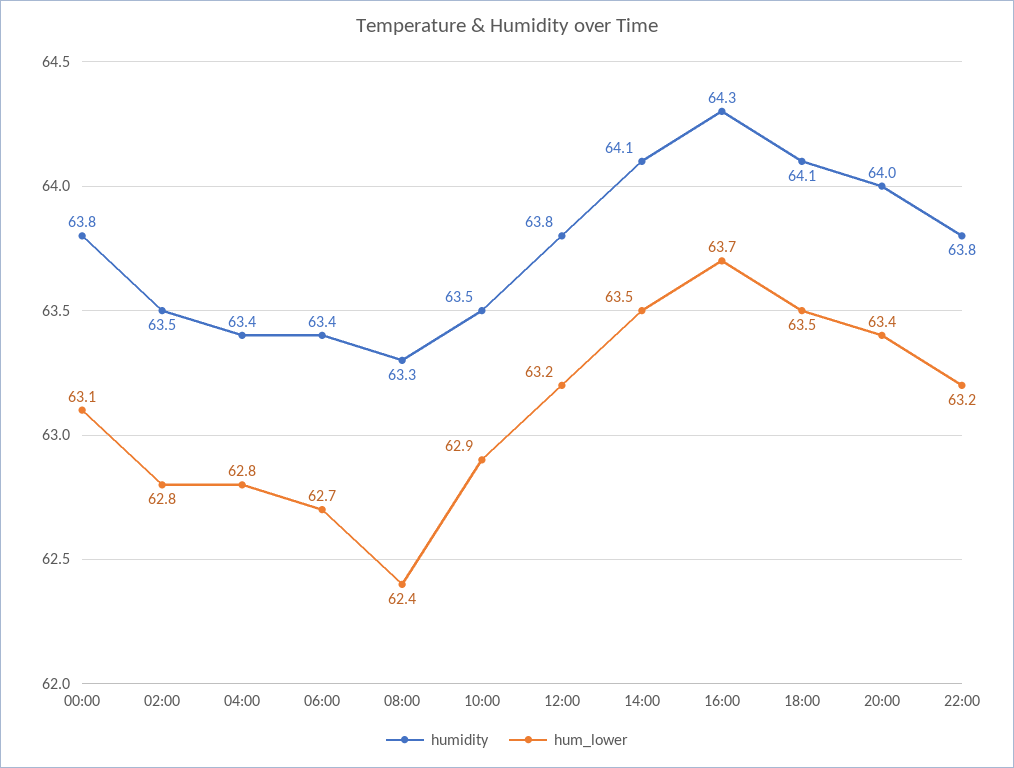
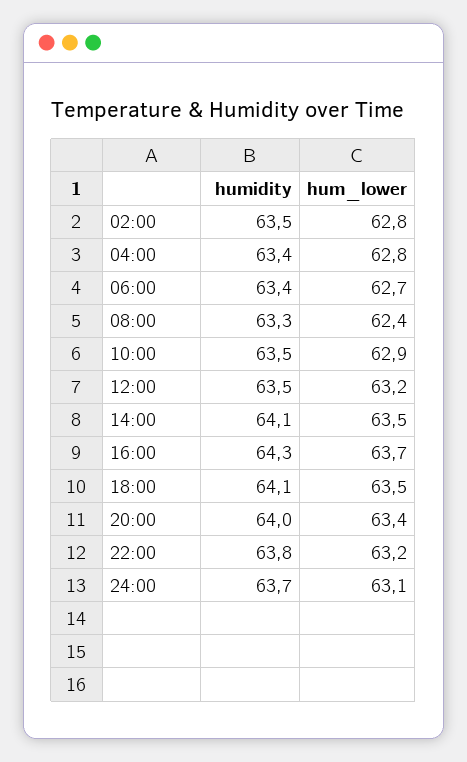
humidity, 00:00: 63.8 -> none
hum_lower, 00:00: 63.1 -> none
humidity, 12:00: 63.8 -> 63.5
humidity, 24:00: none -> 63.7
hum_lower, 24:00: none -> 63.1

